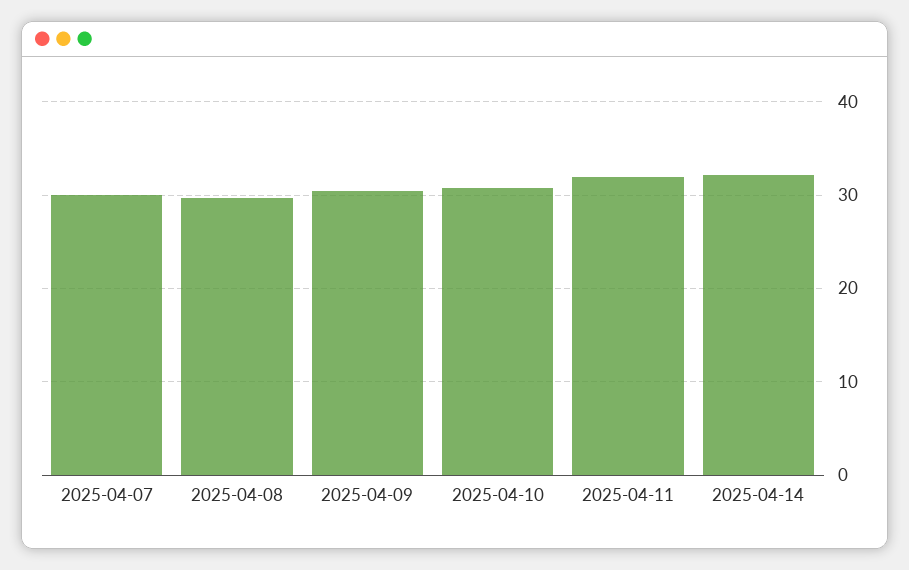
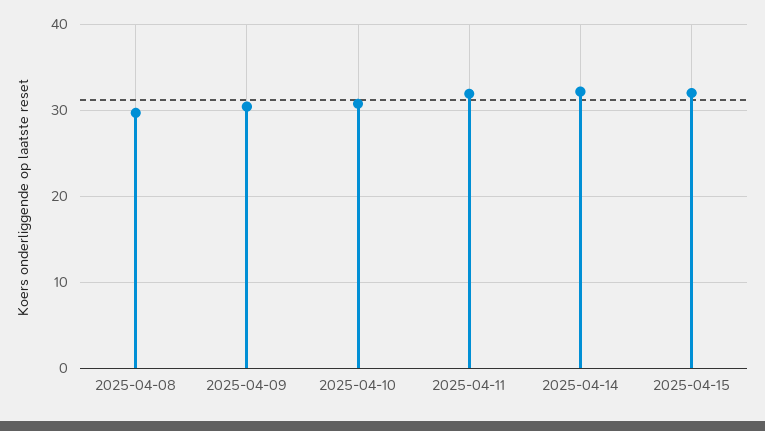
2025-04-07: 30 -> none
2025-04-15: none -> 32

